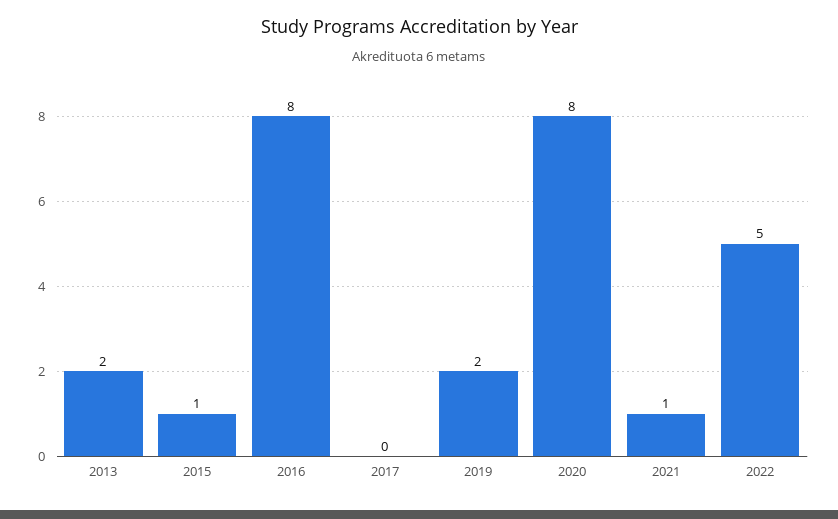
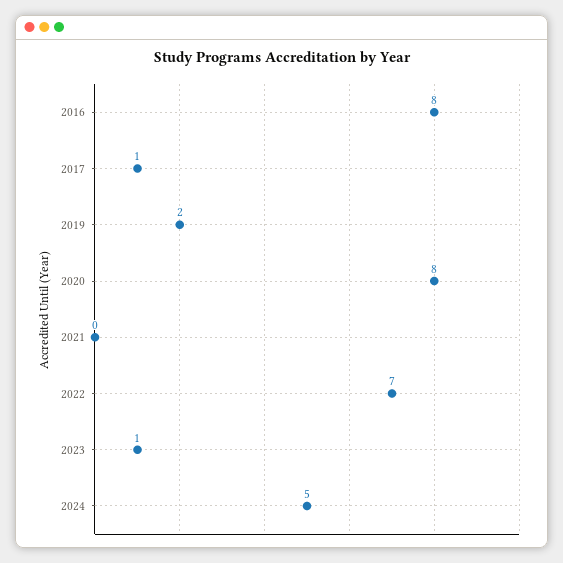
2013: 2 -> none
2015: 1 -> none
2017: 0 -> 1
2021: 1 -> 0
2022: 5 -> 7
2023: none -> 1
2024: none -> 5

